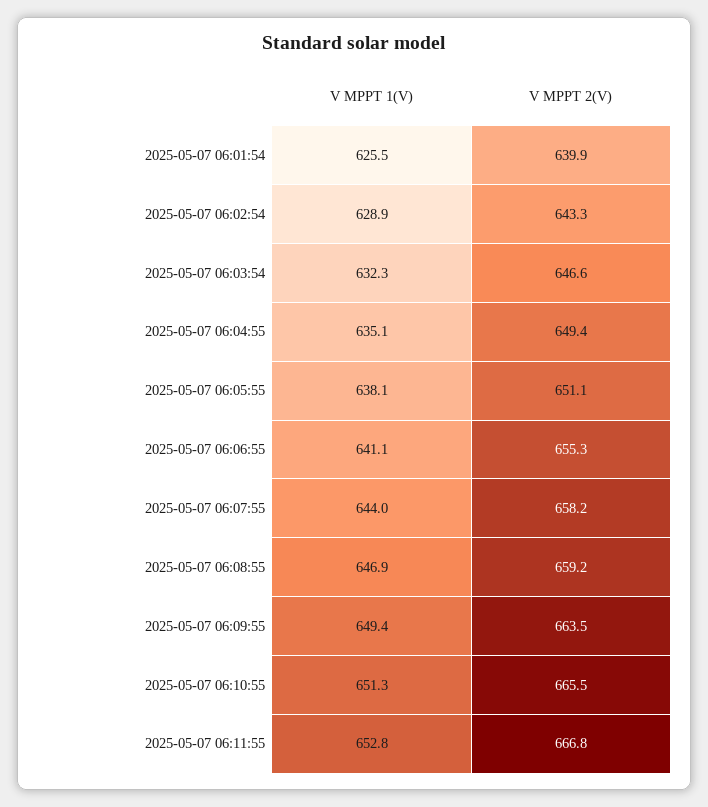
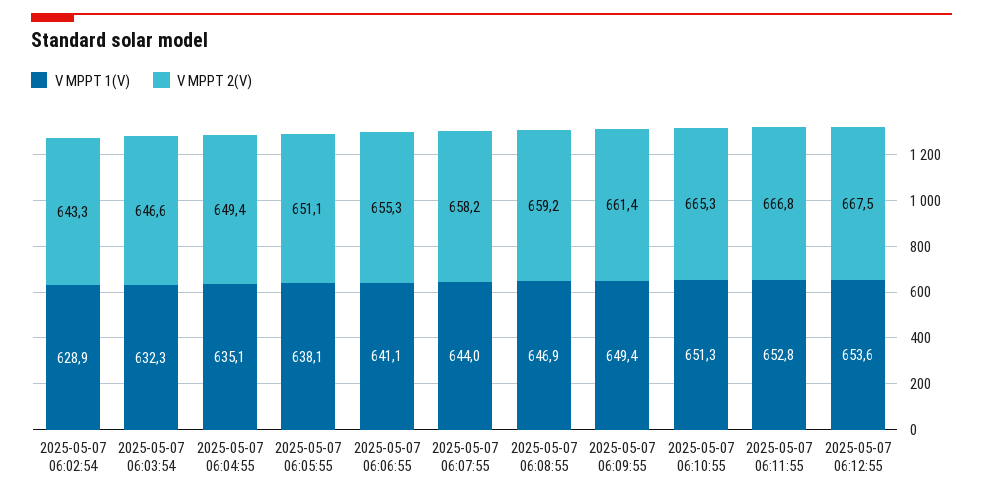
V MPPT 1(V), 2025-05-07 06:01:54: 625.5 -> none
V MPPT 2(V), 2025-05-07 06:01:54: 639.9 -> none
V MPPT 2(V), 2025-05-07 06:09:55: 663.5 -> 661.4
V MPPT 2(V), 2025-05-07 06:10:55: 665.5 -> 665.3
V MPPT 1(V), 2025-05-07 06:12:55: none -> 653.6
V MPPT 2(V), 2025-05-07 06:12:55: none -> 667.5

